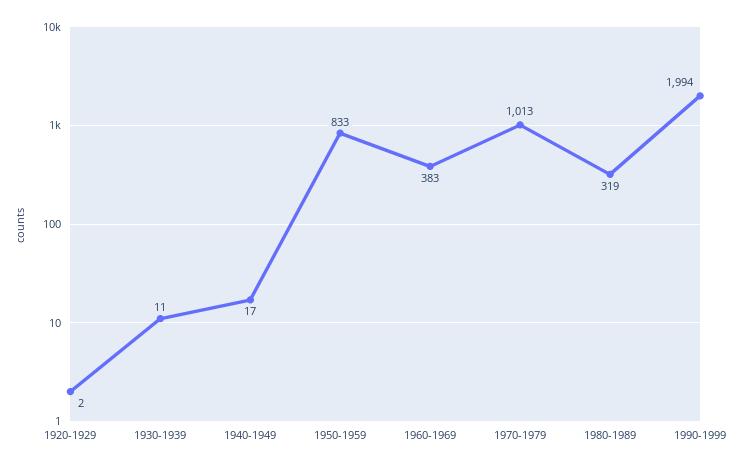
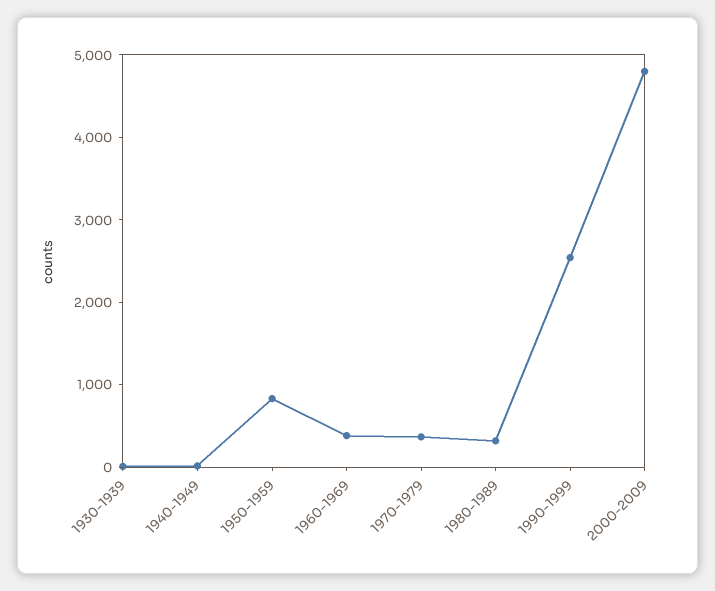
1920-1929: 2 -> none
1970-1979: 1013 -> 400
1990-1999: 1994 -> 2600
2000-2009: none -> 4800

